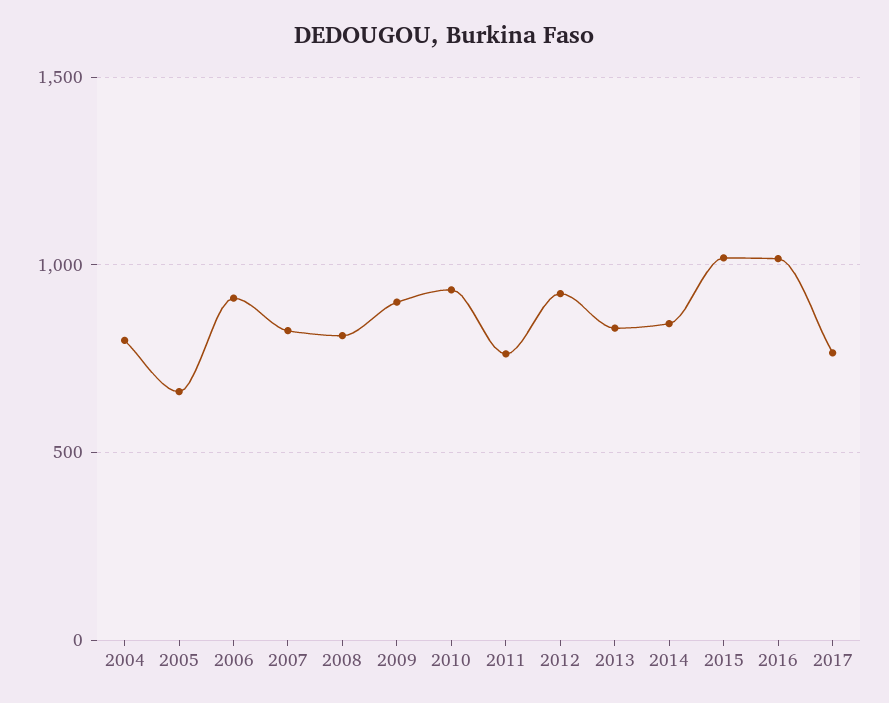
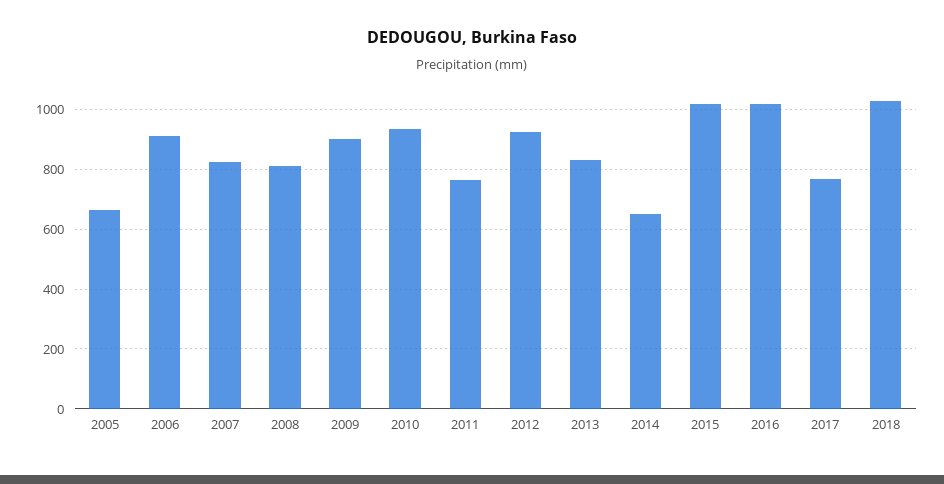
2004: 800 -> none
2014: 850 -> 650
2018: none -> 1025

